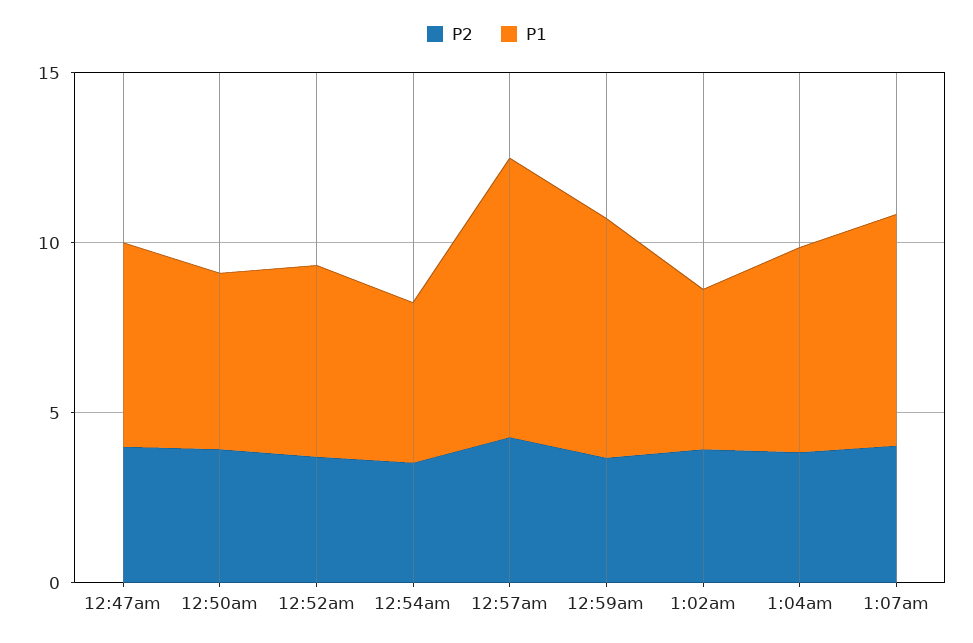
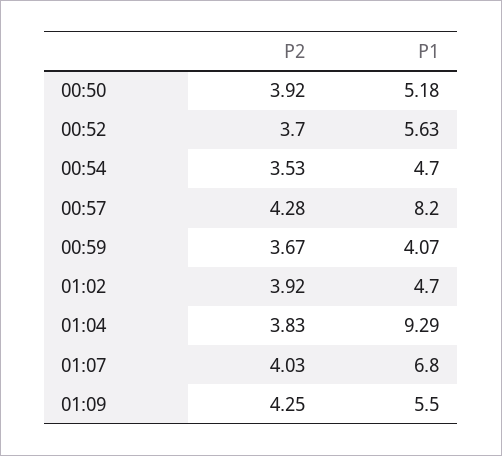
P2, 12:47am: 4 -> none
P1, 12:47am: 6 -> none
P1, 12:59am: 7 -> 4.07
P1, 1:04am: 6 -> 9.29
P2, 01:09: none -> 4.25
P1, 01:09: none -> 5.5

